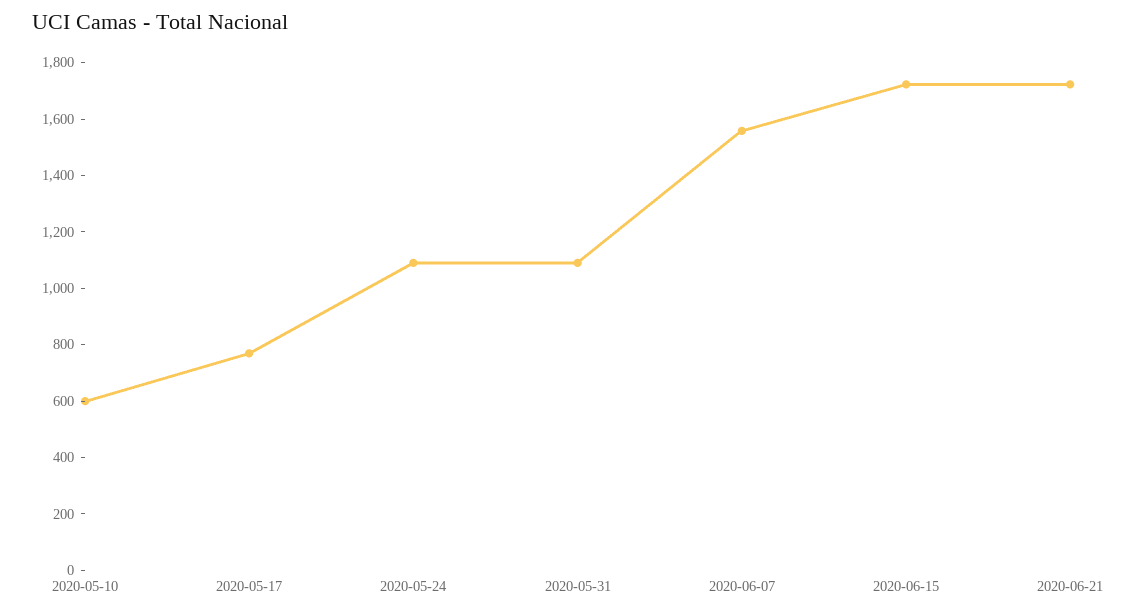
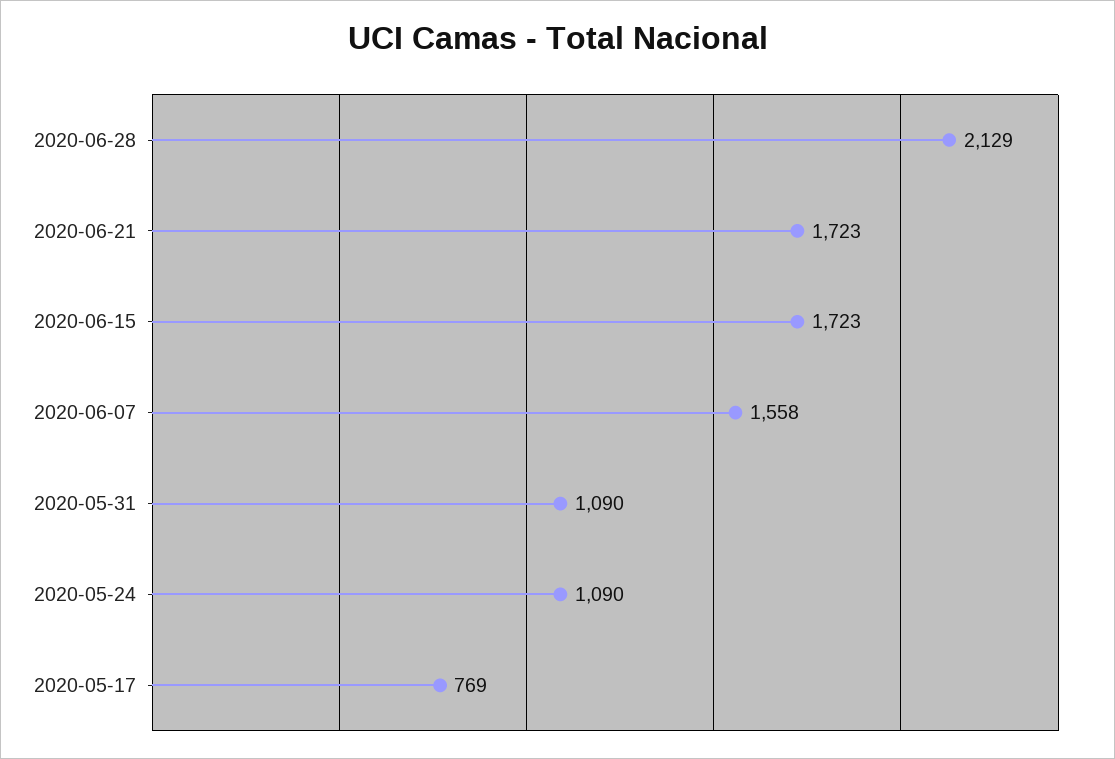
2020-05-10: 600 -> none
2020-06-28: none -> 2129

